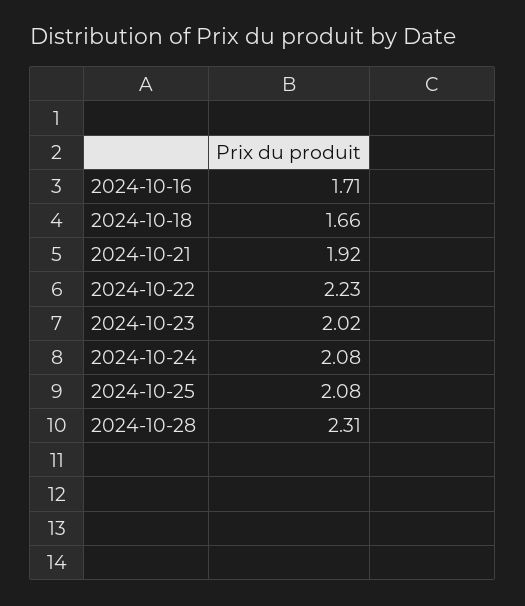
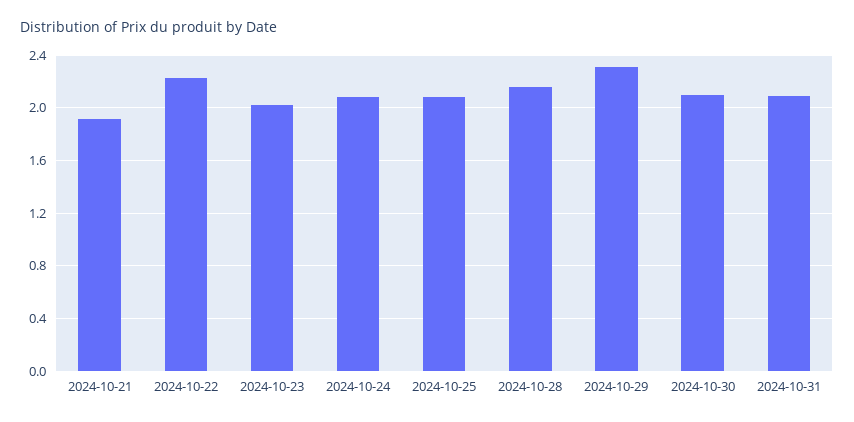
2024-10-16: 1.71 -> none
2024-10-18: 1.66 -> none
2024-10-28: 2.31 -> 2.15
2024-10-29: none -> 2.3
2024-10-30: none -> 2.1
2024-10-31: none -> 2.1

